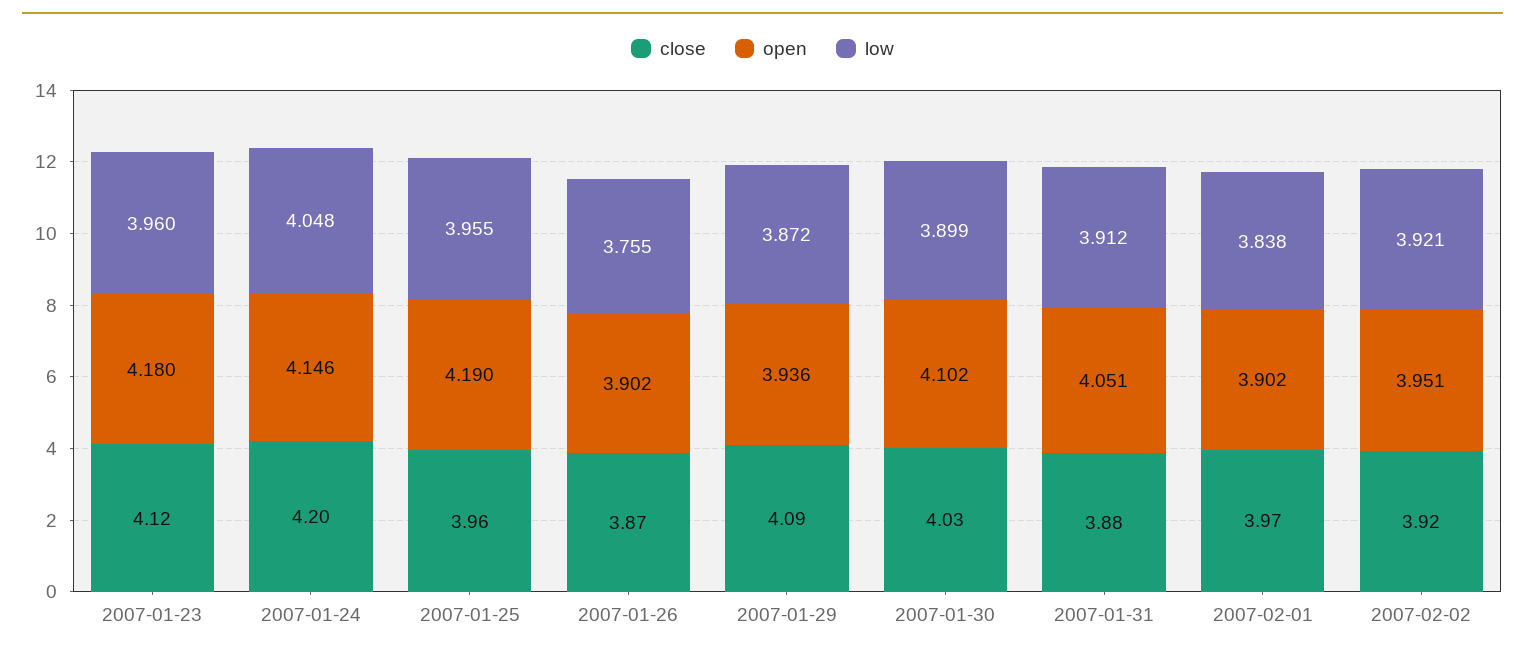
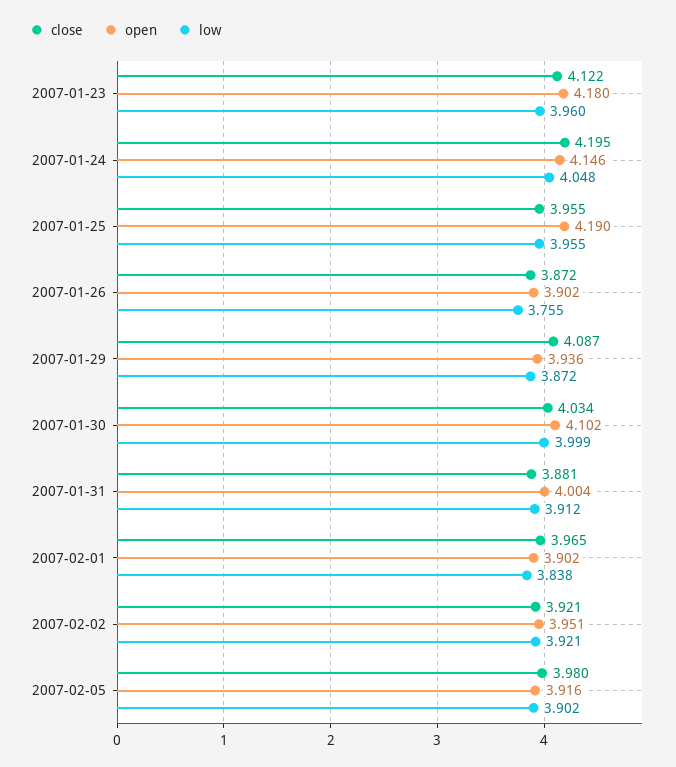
low, 2007-01-30: 3.899 -> 3.999
open, 2007-01-31: 4.051 -> 4.004
close, 2007-02-05: none -> 3.98
open, 2007-02-05: none -> 3.916
low, 2007-02-05: none -> 3.902

